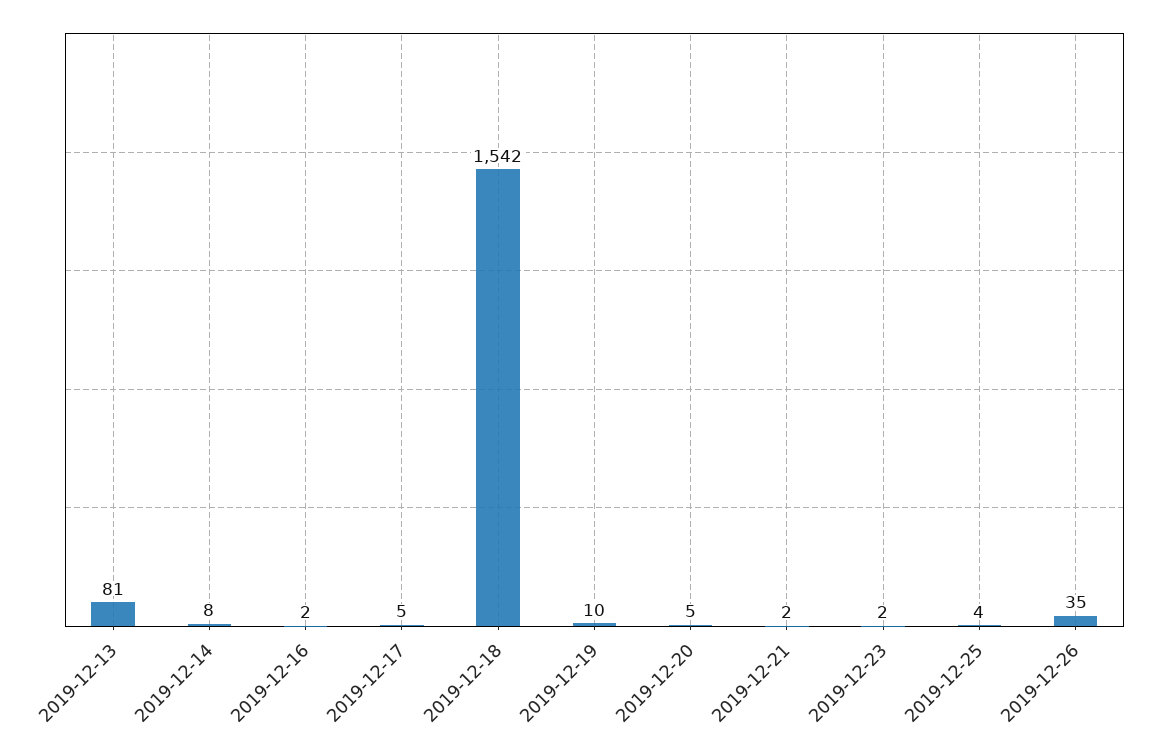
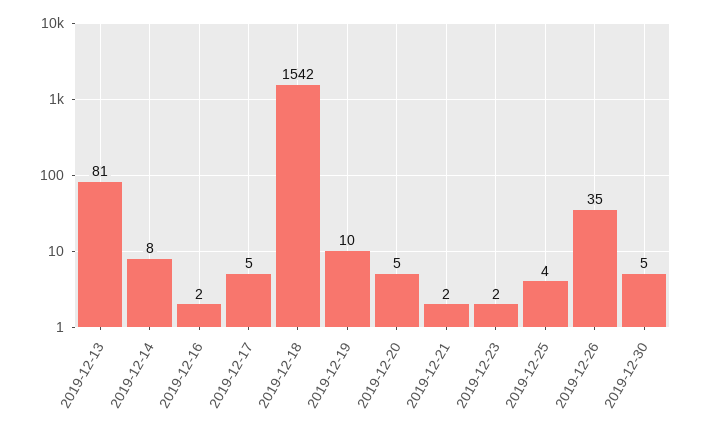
2019-12-30: none -> 5

